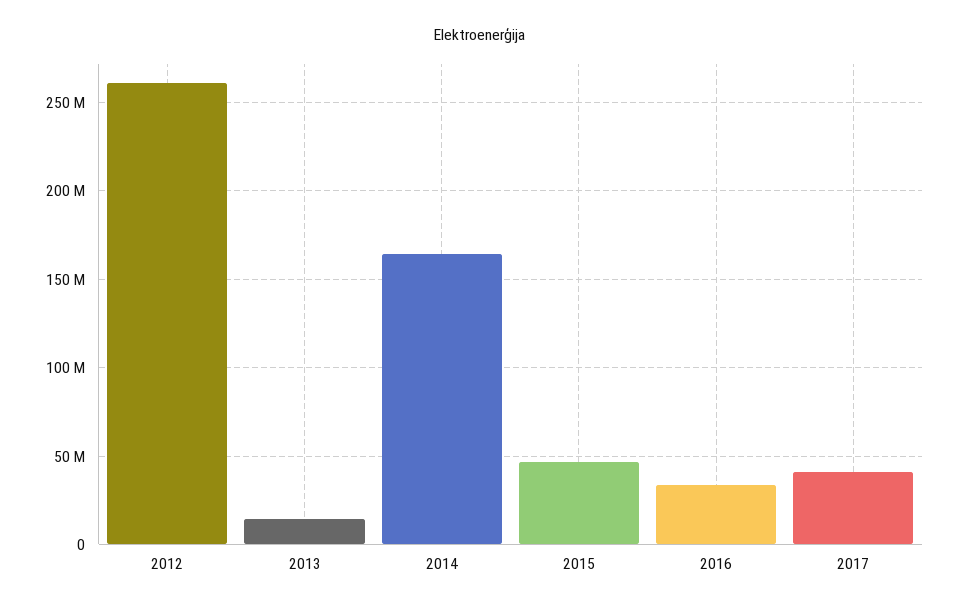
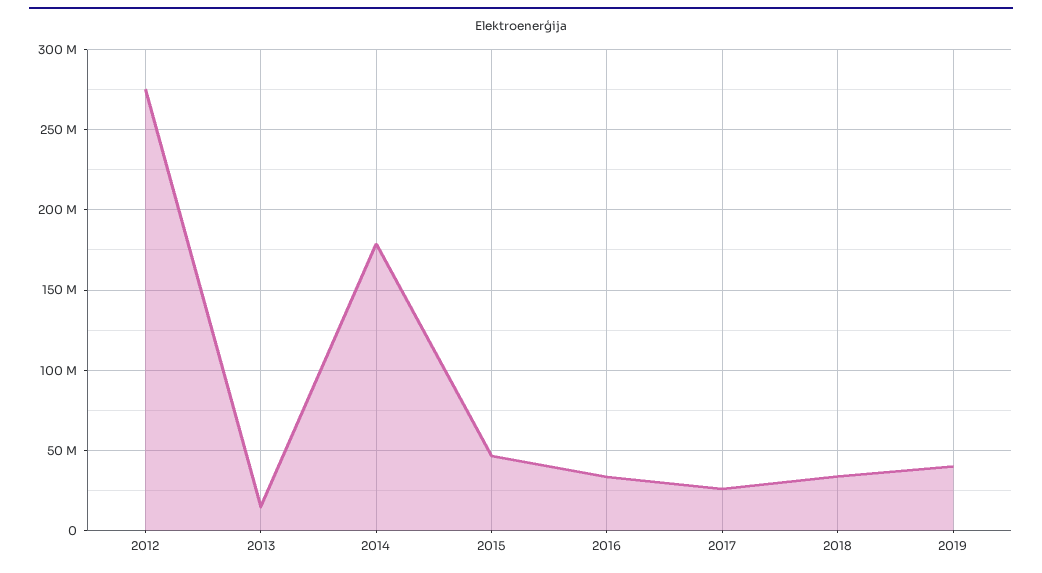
2012: 260000000 -> 275000000
2014: 165000000 -> 180000000
2017: 40000000 -> 25000000
2018: none -> 35000000
2019: none -> 40000000

